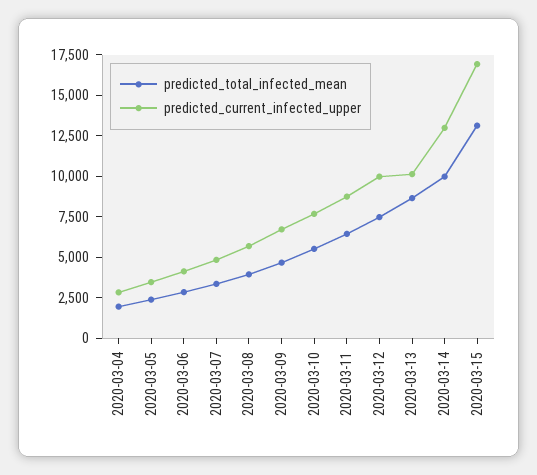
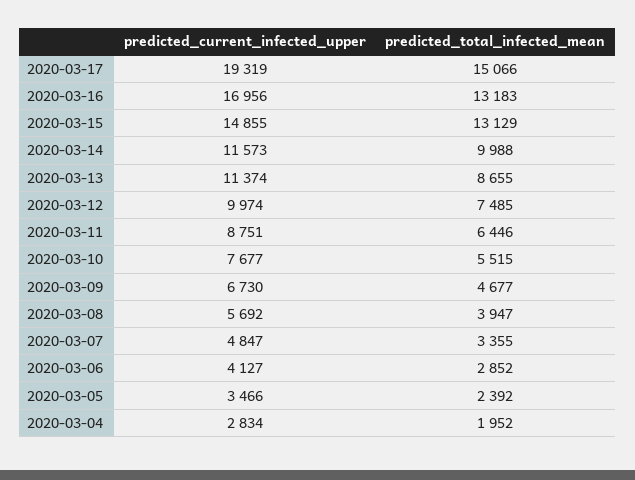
predicted_current_infected_upper, 2020-03-13: 10000 -> 11374
predicted_current_infected_upper, 2020-03-14: 13000 -> 11573
predicted_current_infected_upper, 2020-03-15: 17000 -> 14855
predicted_current_infected_upper, 2020-03-17: none -> 19319
predicted_total_infected_mean, 2020-03-17: none -> 15066
predicted_current_infected_upper, 2020-03-16: none -> 16956
predicted_total_infected_mean, 2020-03-16: none -> 13183

